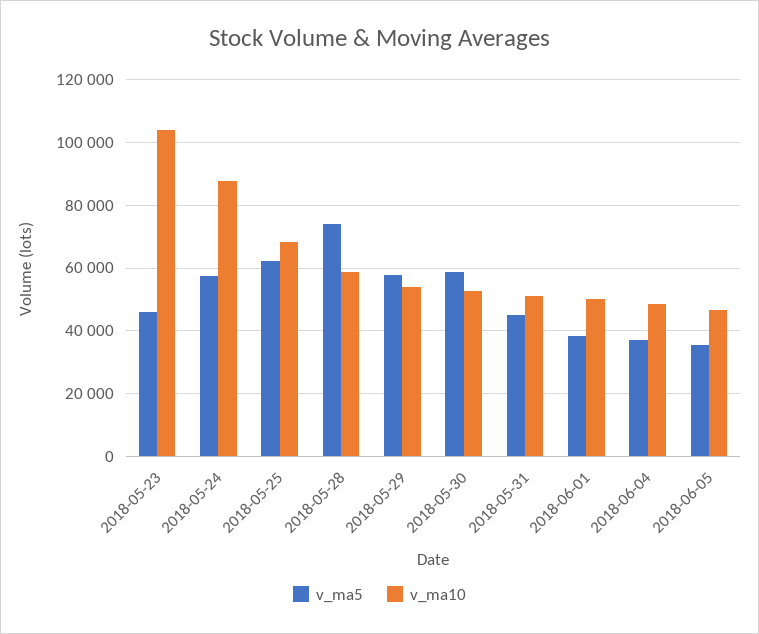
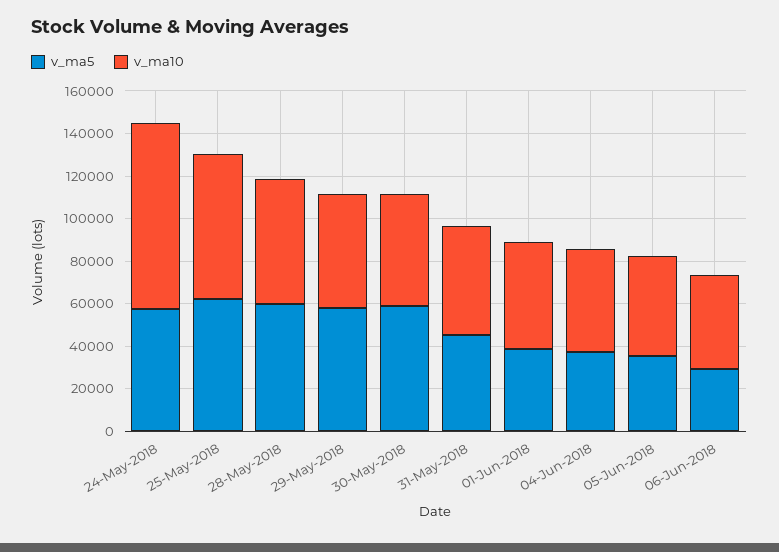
v_ma5, 2018-05-23: 46000 -> none
v_ma10, 2018-05-23: 104000 -> none
v_ma5, 2018-05-28: 74000 -> 60000
v_ma5, 06-Jun-2018: none -> 30000
v_ma10, 06-Jun-2018: none -> 45000

